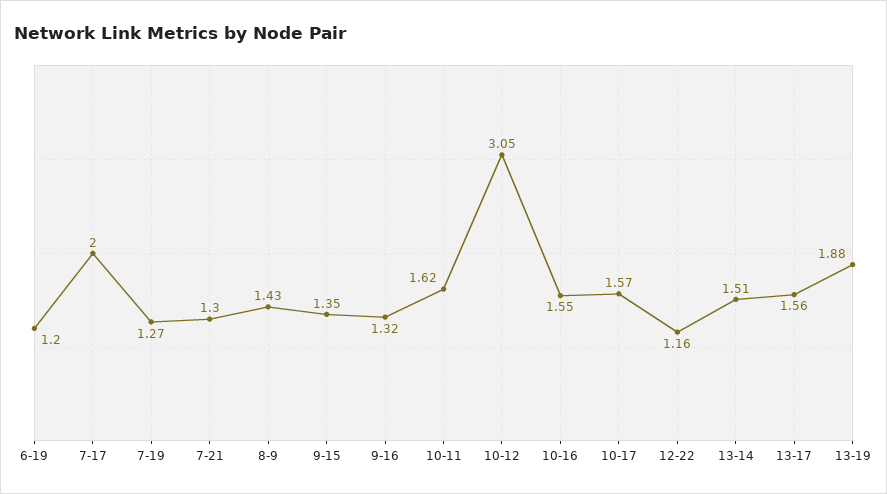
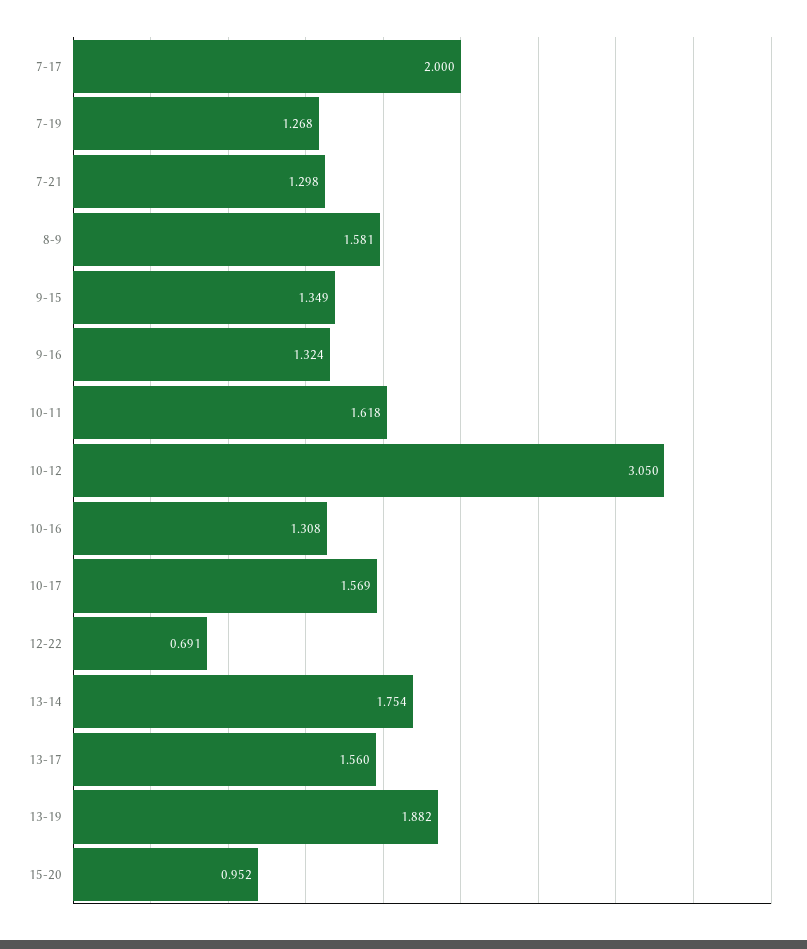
6-19: 1.2 -> none
8-9: 1.43 -> 1.581
10-16: 1.55 -> 1.308
12-22: 1.16 -> 0.691
13-14: 1.51 -> 1.754
15-20: none -> 0.952

